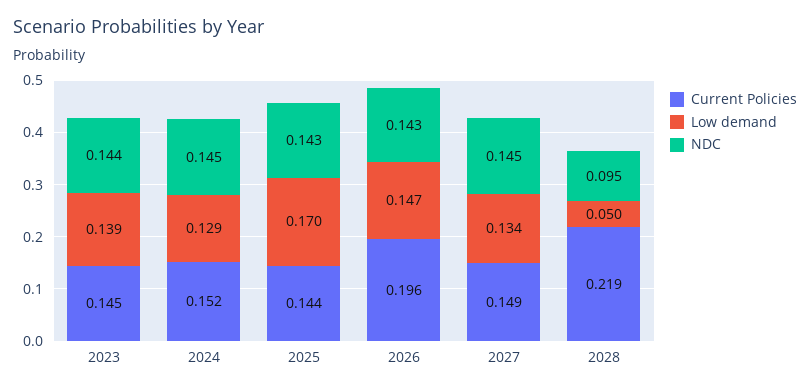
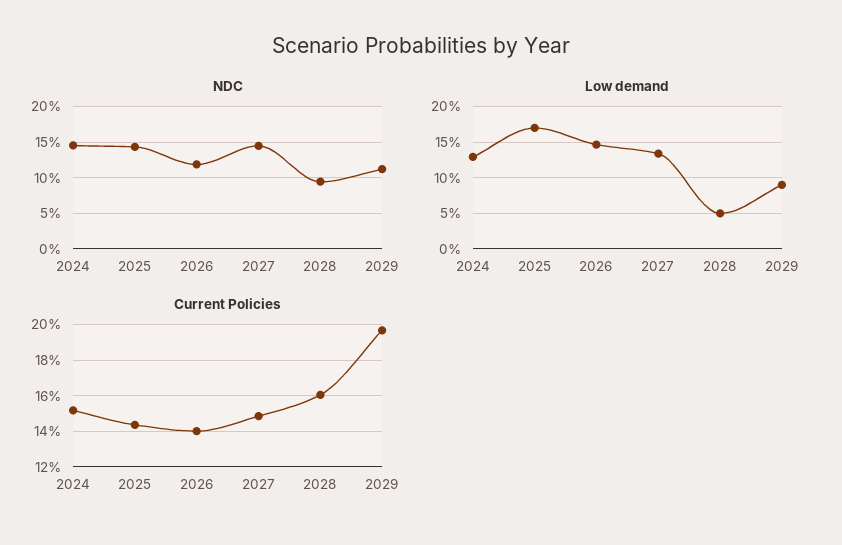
Current Policies, 2023: 0.145 -> none
Low demand, 2023: 0.139 -> none
NDC, 2023: 0.144 -> none
Current Policies, 2026: 0.196 -> 0.14
NDC, 2026: 0.143 -> 0.12
Current Policies, 2028: 0.219 -> 0.16
NDC, 2029: none -> 0.11
Low demand, 2029: none -> 0.09
Current Policies, 2029: none -> 0.195

